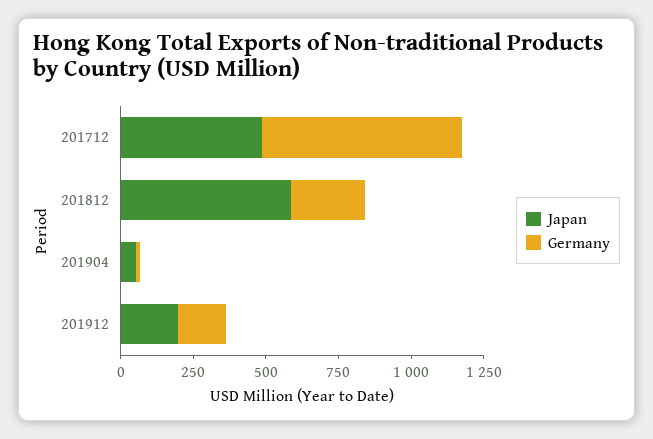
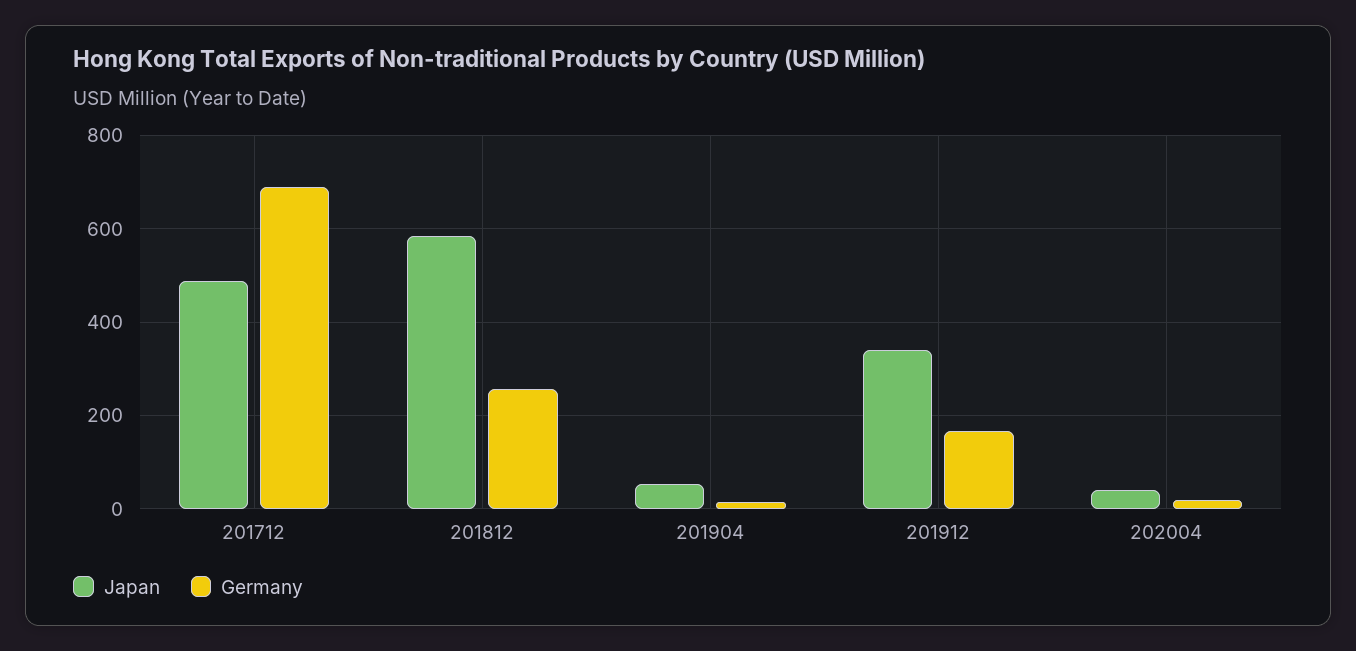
Japan, 201912: 200 -> 340
Japan, 202004: none -> 40
Germany, 202004: none -> 20

